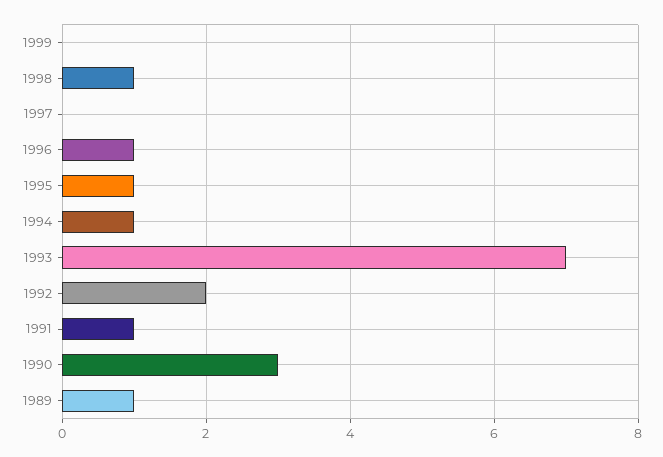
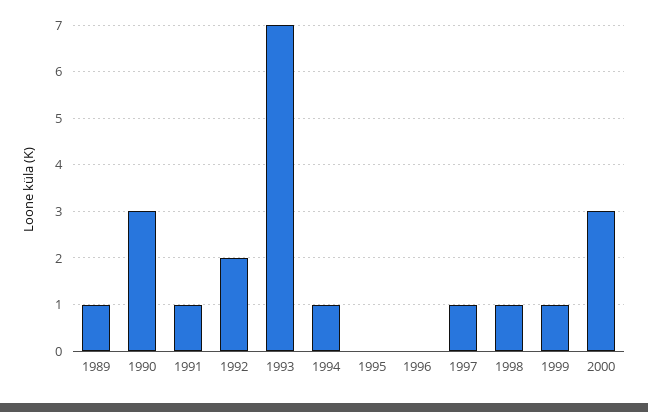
1999: 0 -> 1
1997: 0 -> 1
1996: 1 -> 0
1995: 1 -> 0
2000: none -> 3

